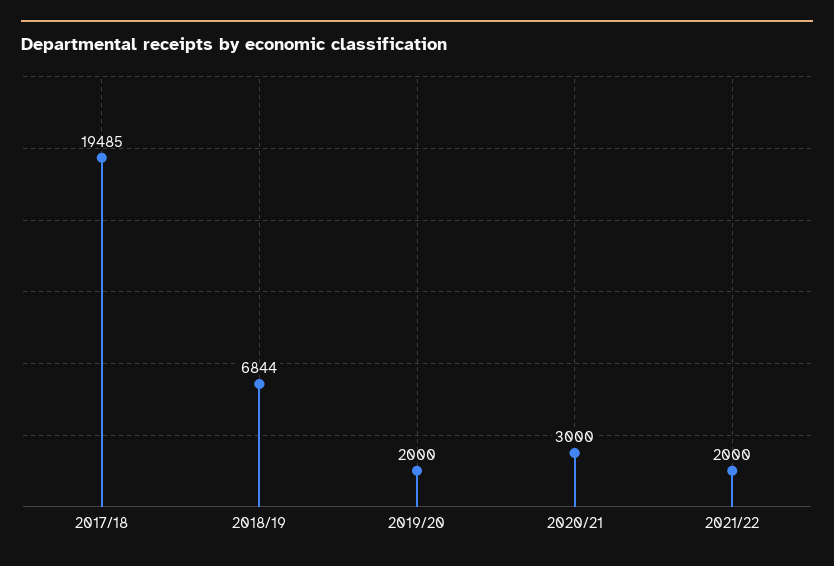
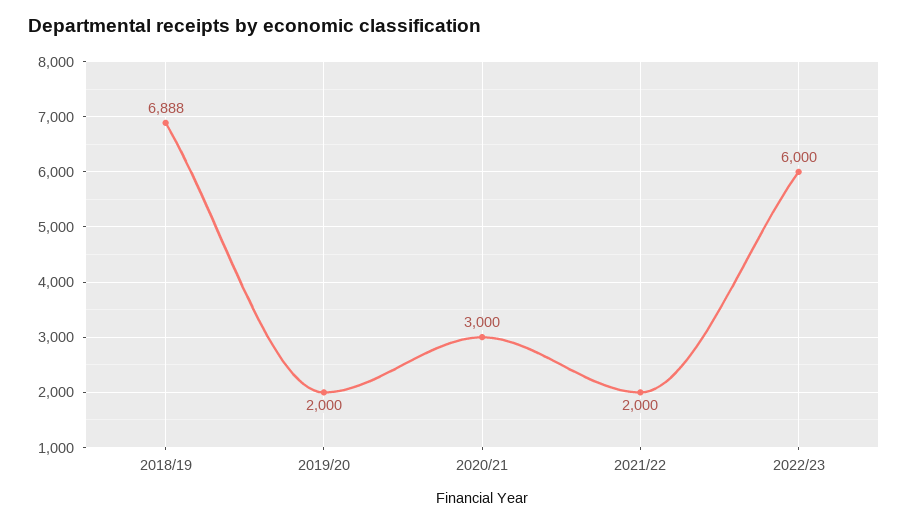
2017/18: 19485 -> none
2018/19: 6844 -> 6888
2022/23: none -> 6000

